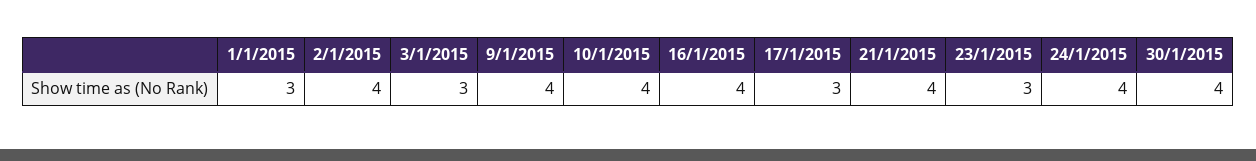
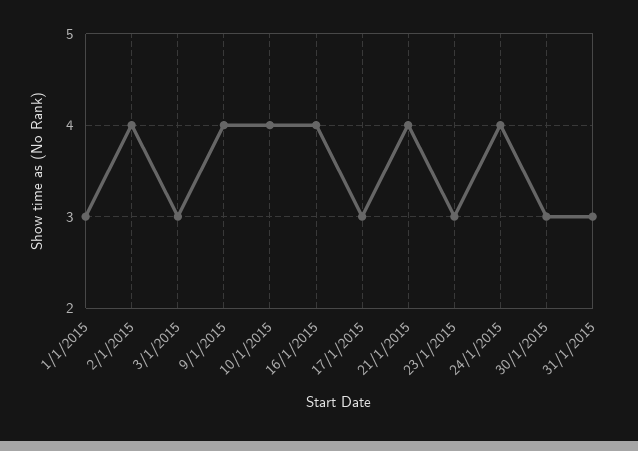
30/1/2015: 4 -> 3
31/1/2015: none -> 3

